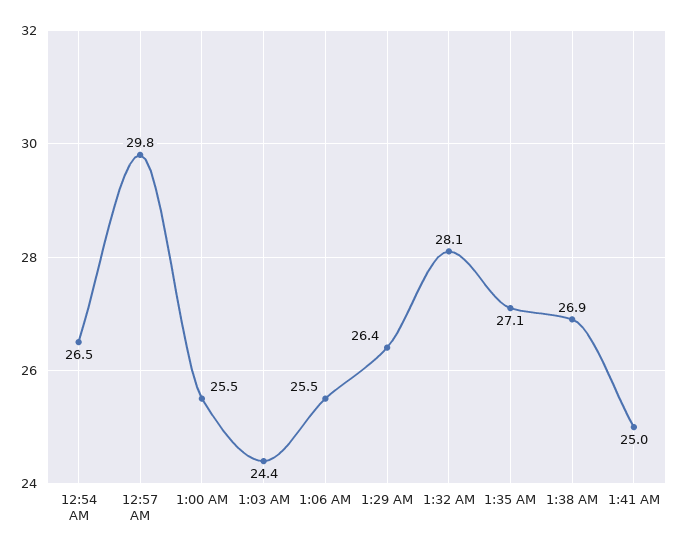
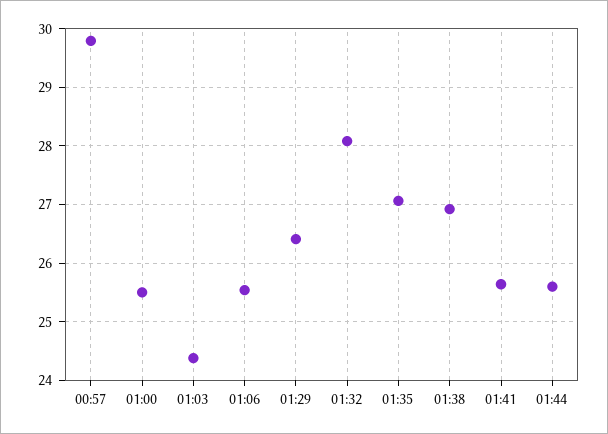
12:54 AM: 26.5 -> none
1:41 AM: 25 -> 25.6
01:44: none -> 25.6

